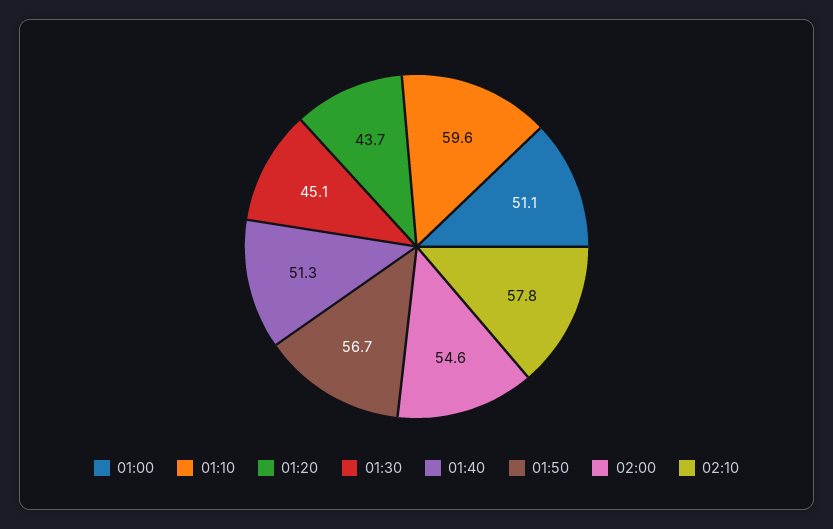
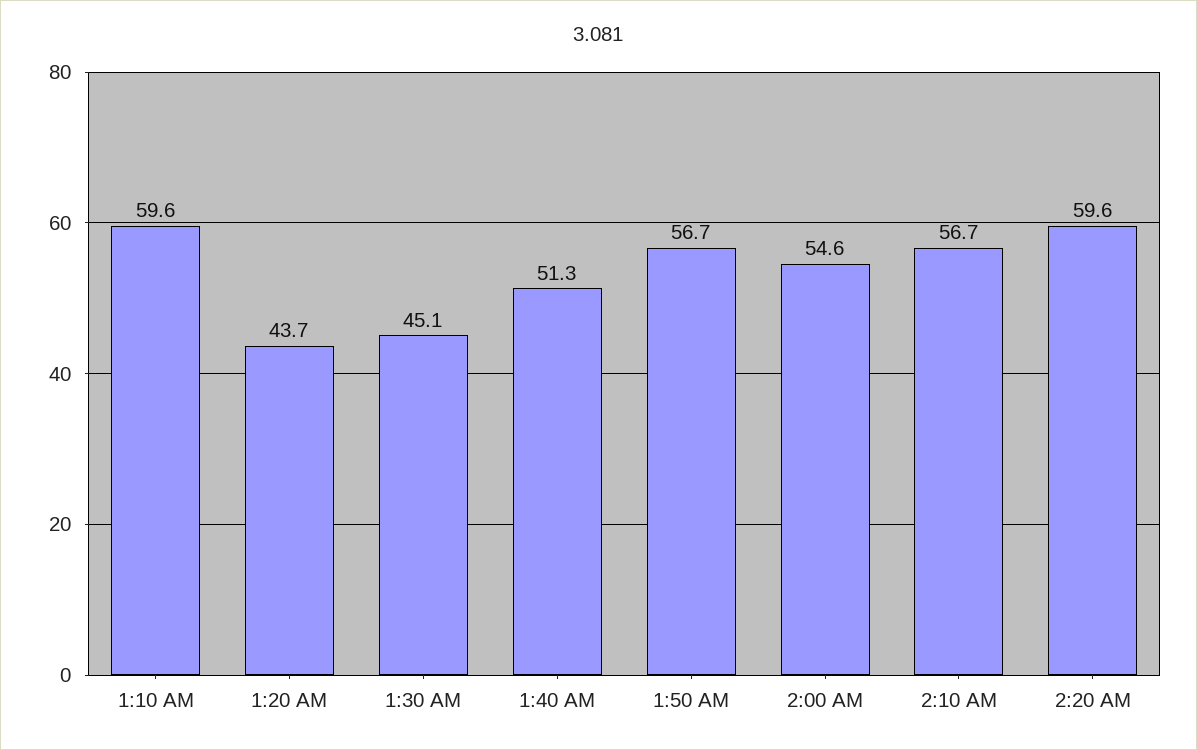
01:00: 51.1 -> none
02:10: 57.8 -> 56.7
2:20 AM: none -> 59.6

